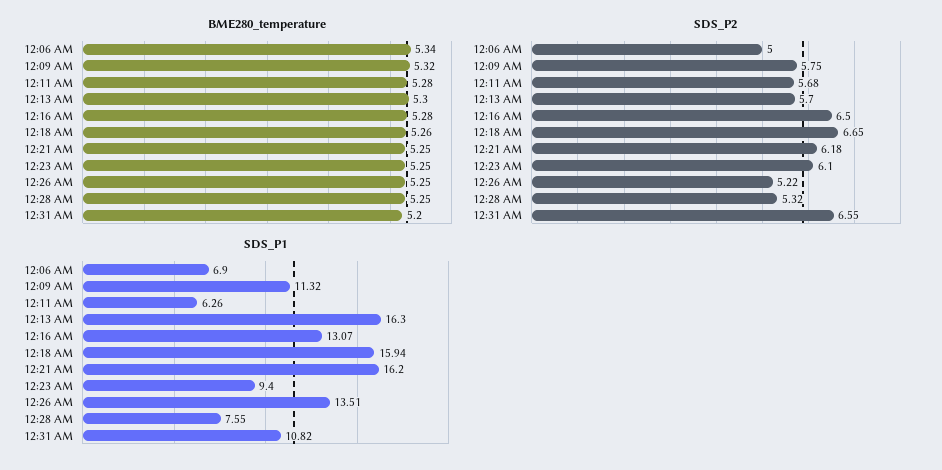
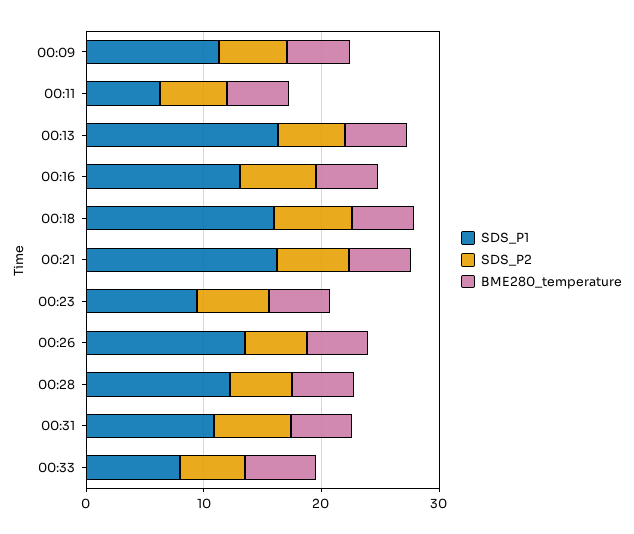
BME280_temperature, 12:06 AM: 5.34 -> none
SDS_P2, 12:06 AM: 5 -> none
SDS_P1, 12:06 AM: 6.9 -> none
SDS_P1, 12:28 AM: 7.55 -> 12
SDS_P1, 00:33: none -> 8
SDS_P2, 00:33: none -> 6
BME280_temperature, 00:33: none -> 6

